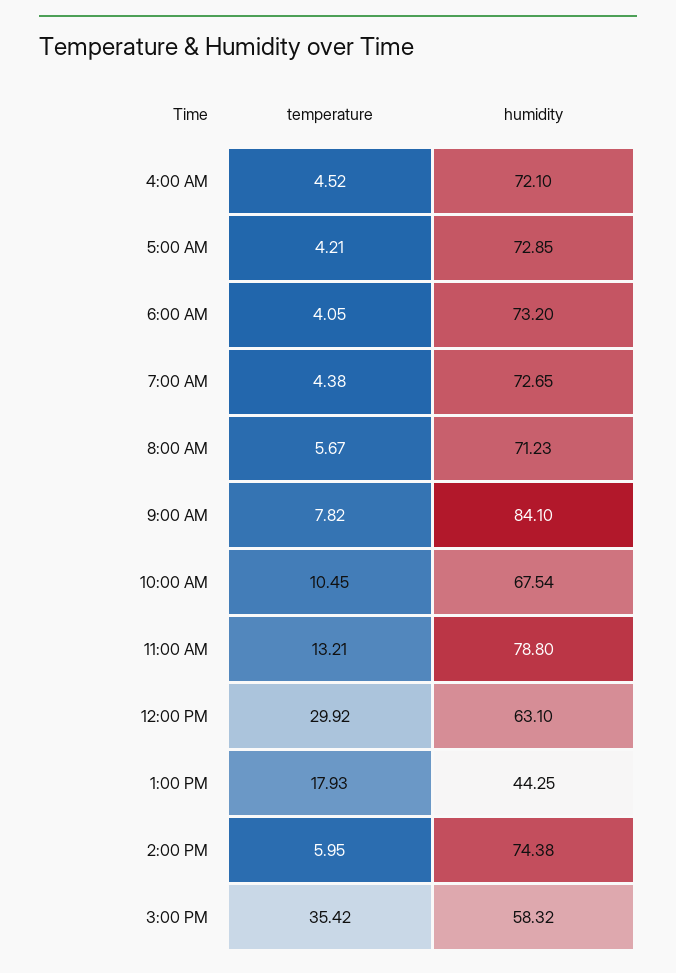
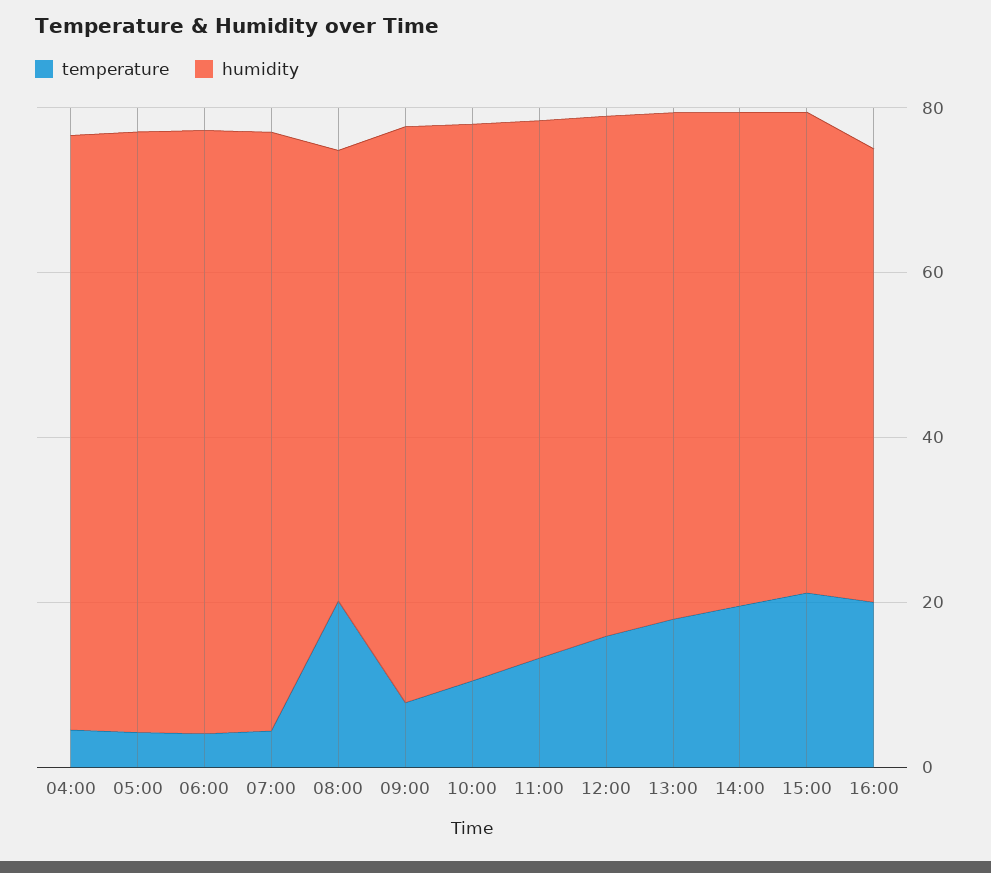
temperature, 8:00 AM: 5.67 -> 20
humidity, 8:00 AM: 71.23 -> 55
humidity, 9:00 AM: 84.1 -> 70
humidity, 11:00 AM: 78.8 -> 65
temperature, 12:00 PM: 29.92 -> 15
humidity, 1:00 PM: 44.25 -> 60
temperature, 2:00 PM: 5.95 -> 20
humidity, 2:00 PM: 74.38 -> 60
temperature, 3:00 PM: 35.42 -> 20
temperature, 16:00: none -> 20
humidity, 16:00: none -> 55

